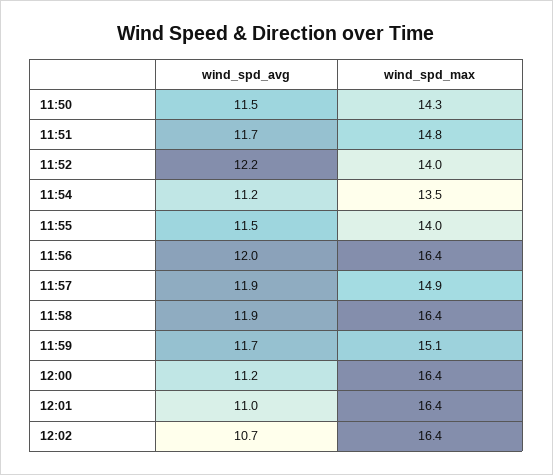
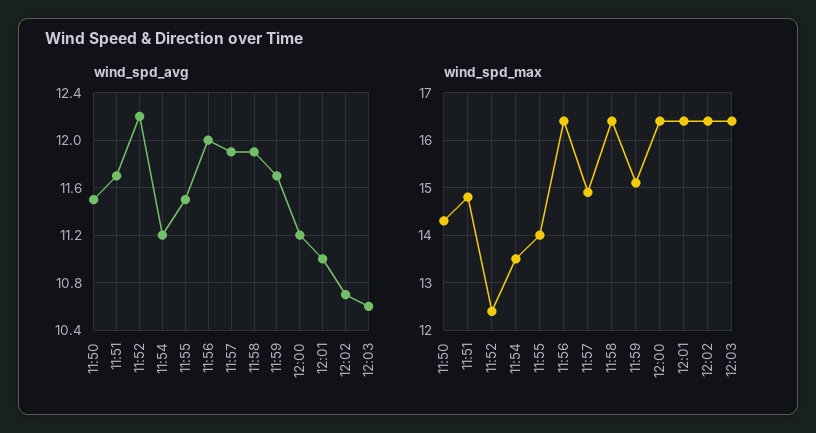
wind_spd_max, 11:52: 14 -> 12.5
wind_spd_avg, 12:03: none -> 10.6
wind_spd_max, 12:03: none -> 16.5

